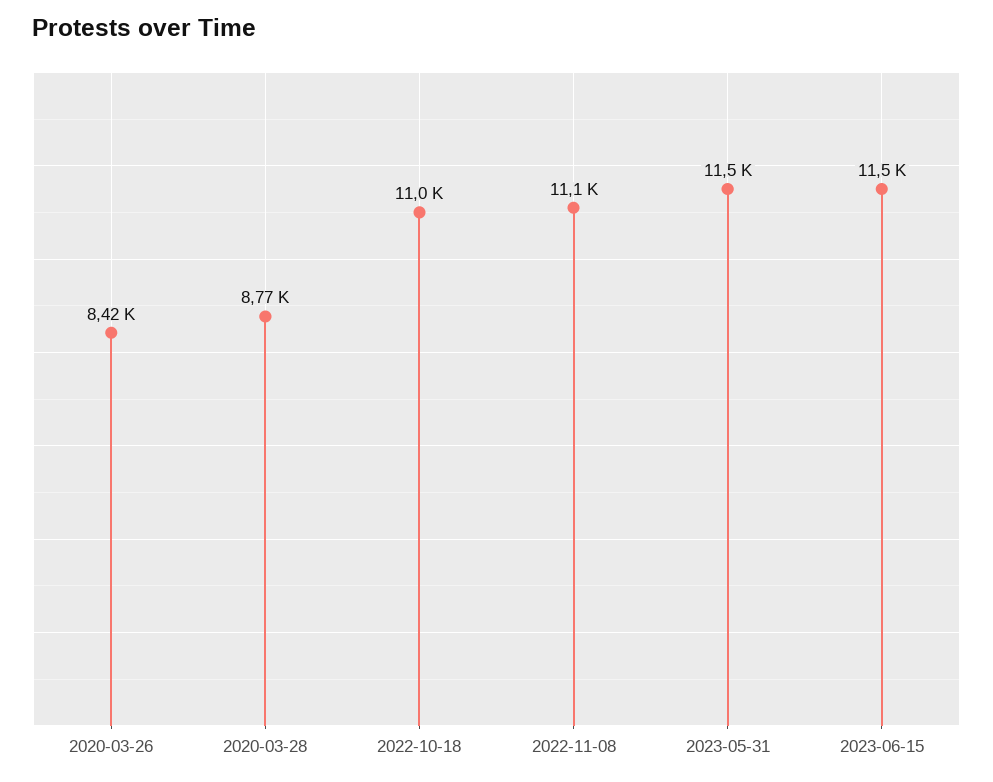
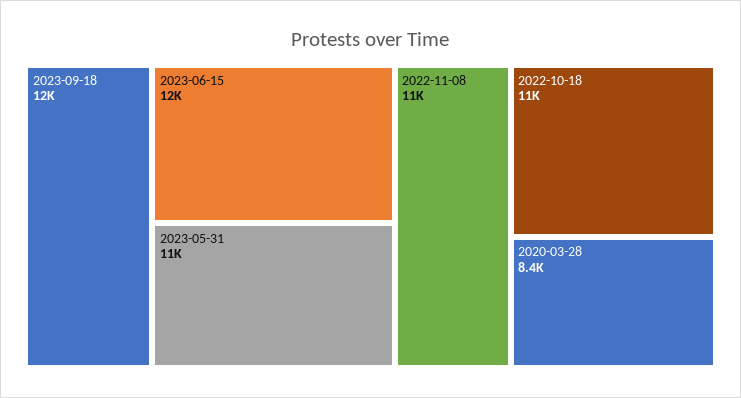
2020-03-26: 8420 -> none
2020-03-28: 8770 -> 8400
2023-09-18: none -> 12000

